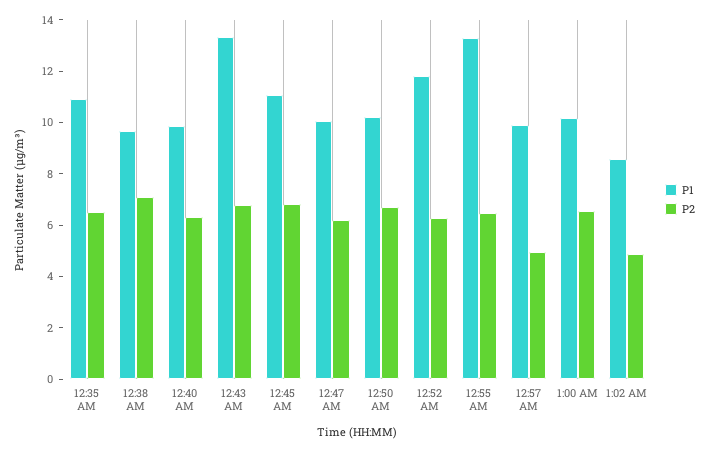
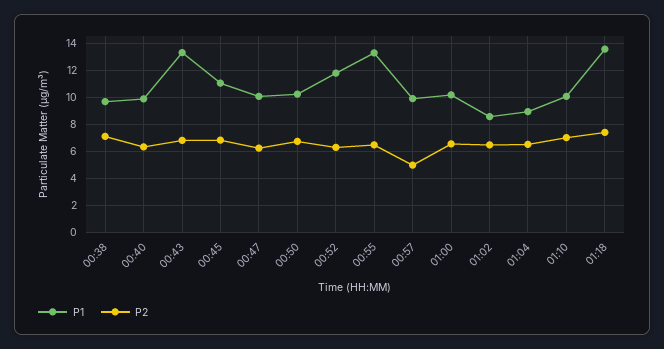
P1, 12:35 AM: 11 -> none
P2, 12:35 AM: 6.5 -> none
P2, 1:02 AM: 5 -> 6.5
P1, 01:04: none -> 9
P2, 01:04: none -> 6.5
P1, 01:10: none -> 10
P2, 01:10: none -> 7
P1, 01:18: none -> 13.5
P2, 01:18: none -> 7.5

